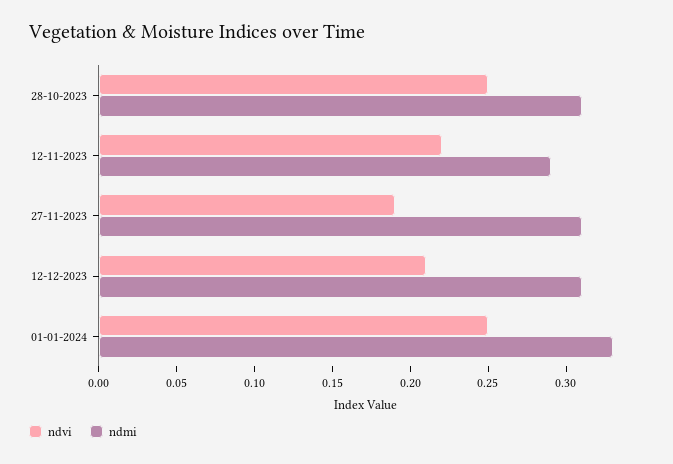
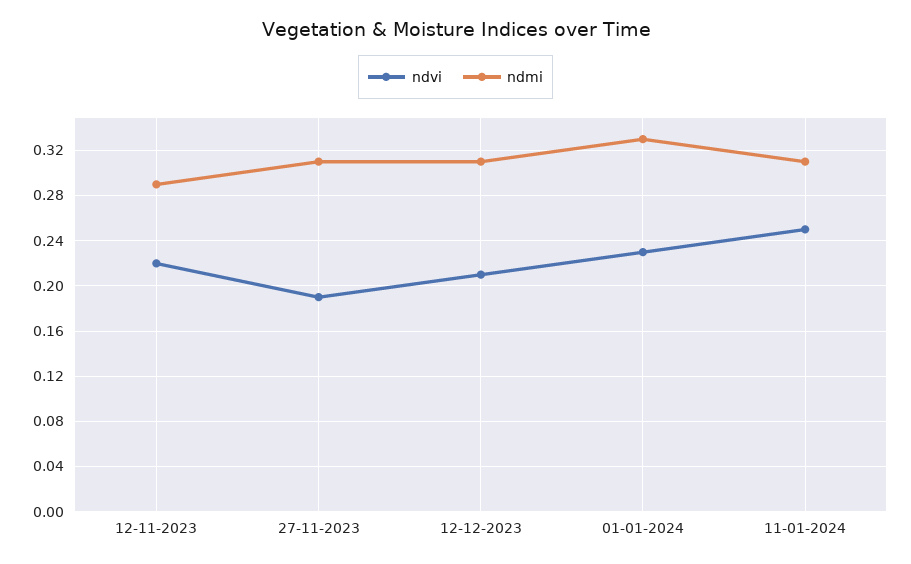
ndvi, 28-10-2023: 0.25 -> none
ndmi, 28-10-2023: 0.31 -> none
ndvi, 01-01-2024: 0.25 -> 0.23
ndvi, 11-01-2024: none -> 0.25
ndmi, 11-01-2024: none -> 0.31

